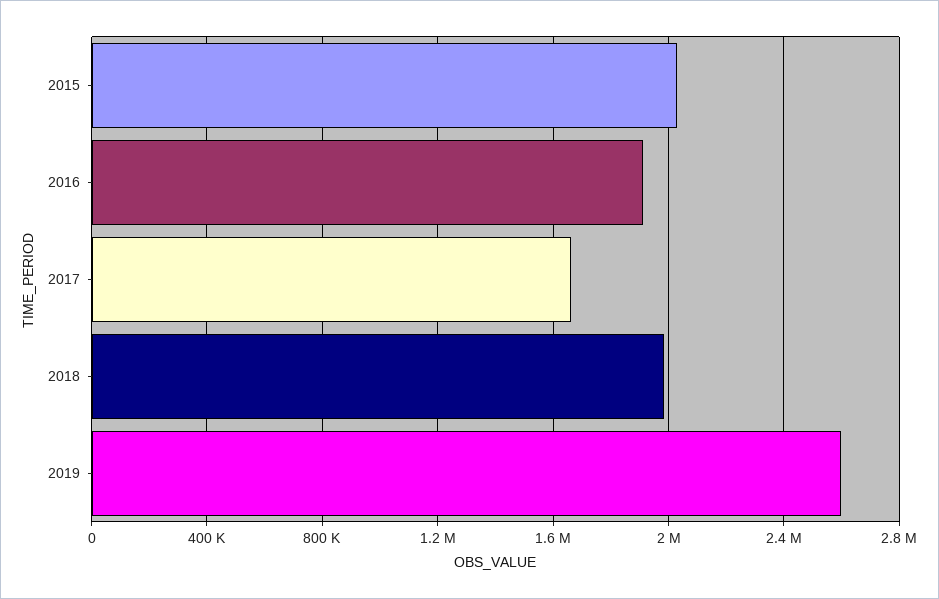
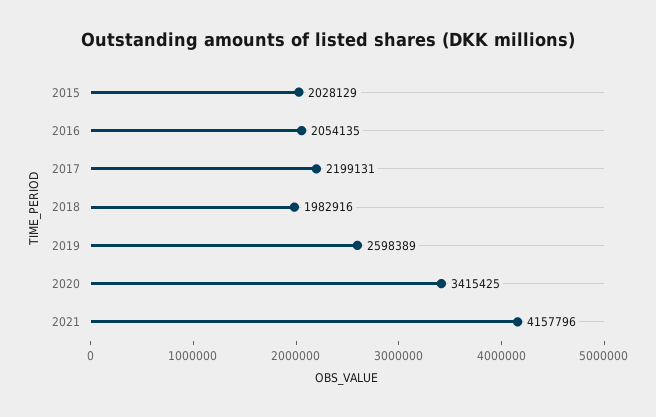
2016: 1900000 -> 2054135
2017: 1650000 -> 2199131
2020: none -> 3415425
2021: none -> 4157796

